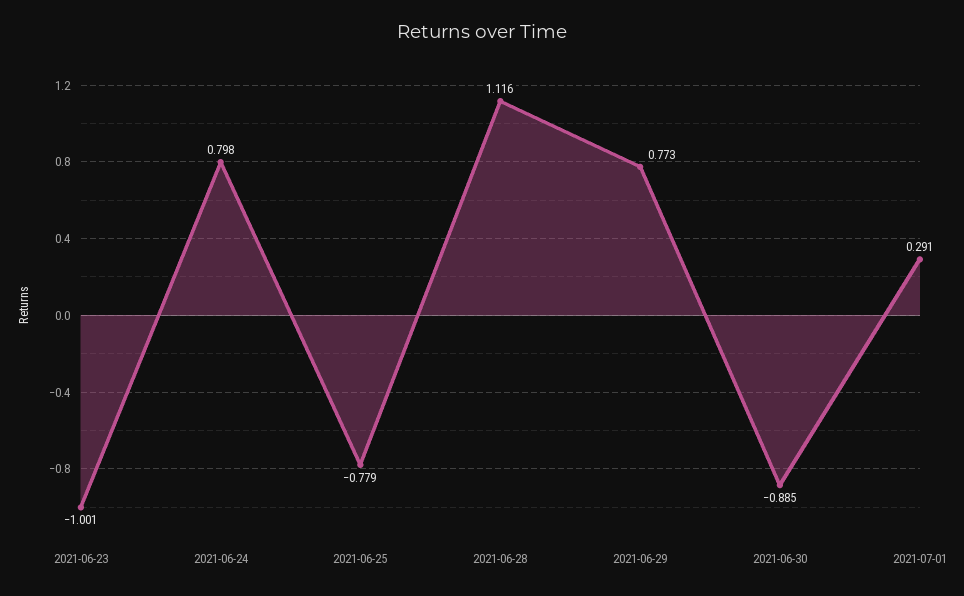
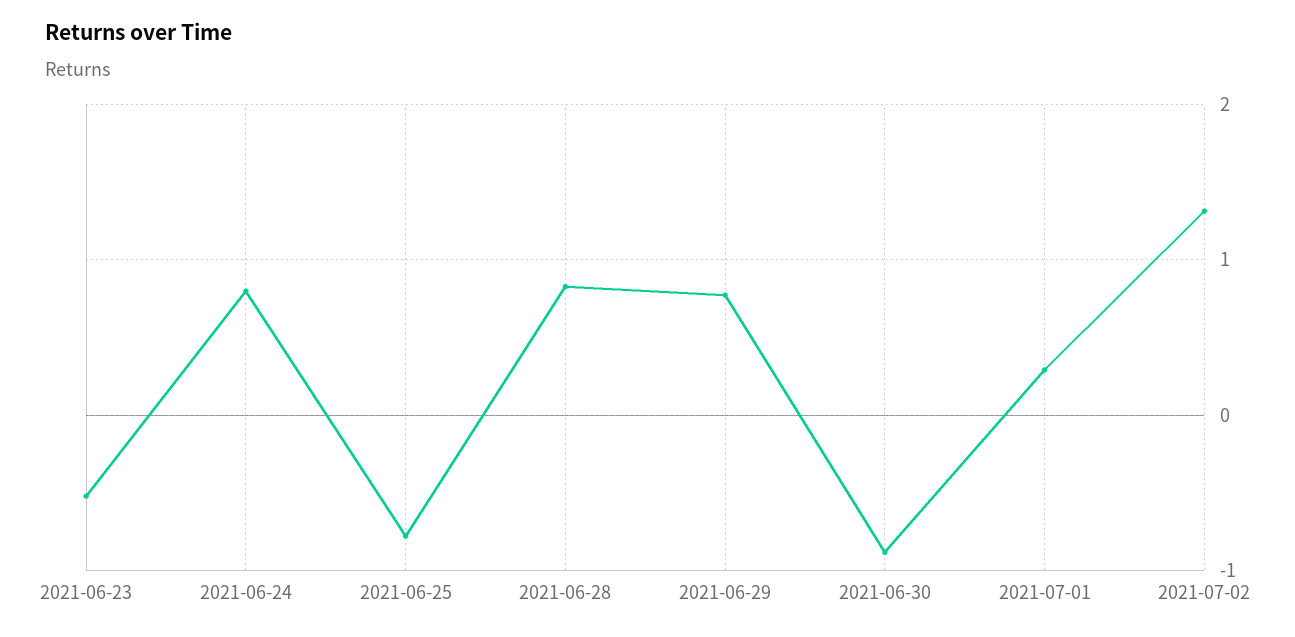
2021-06-23: -1.001 -> -0.5
2021-06-28: 1.116 -> 0.8
2021-07-02: none -> 1.3

